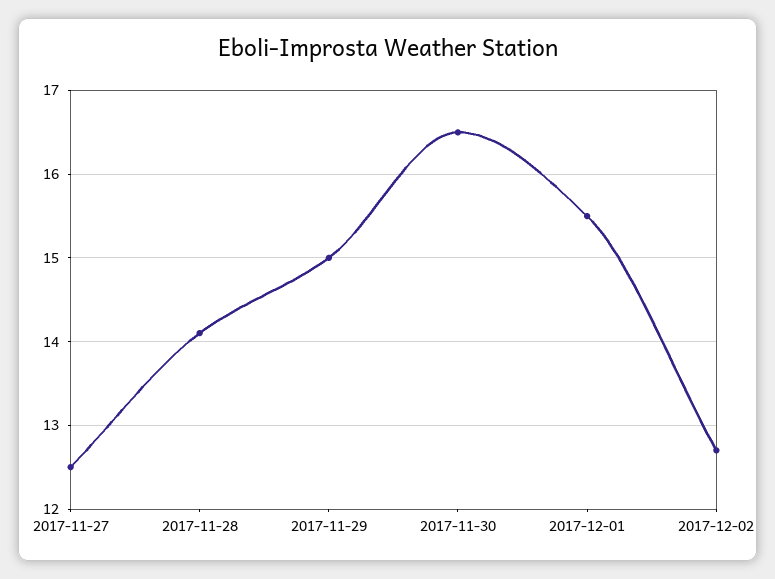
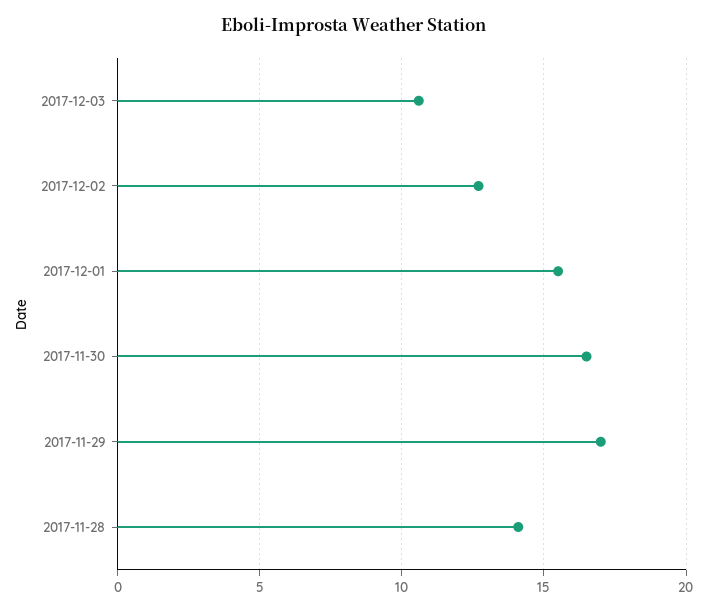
2017-11-27: 12.5 -> none
2017-11-29: 15 -> 17
2017-12-03: none -> 10.5

